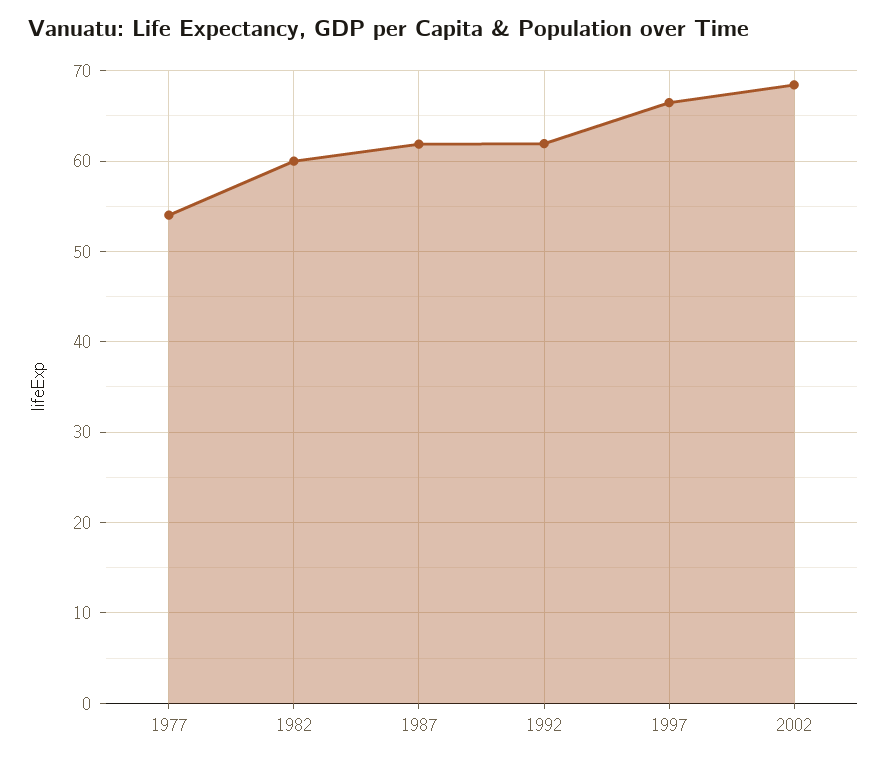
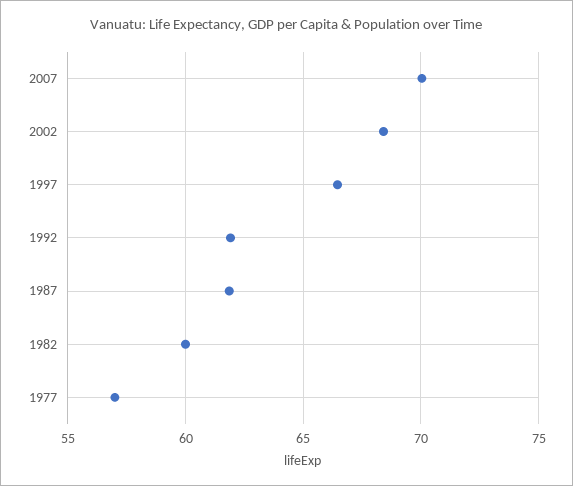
1977: 54 -> 57
2007: none -> 70

